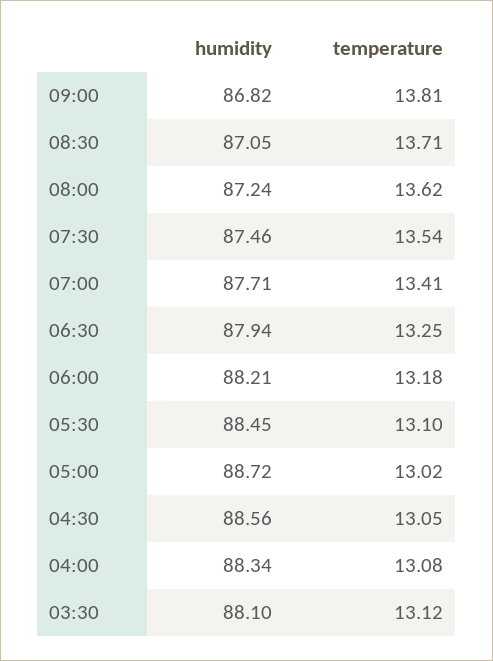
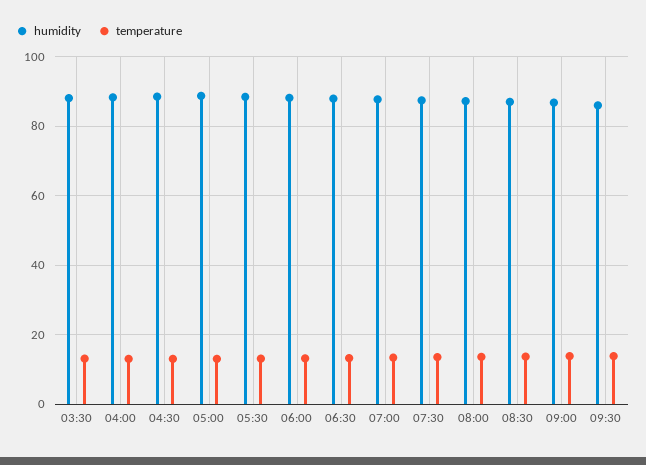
humidity, 09:30: none -> 86
temperature, 09:30: none -> 14

